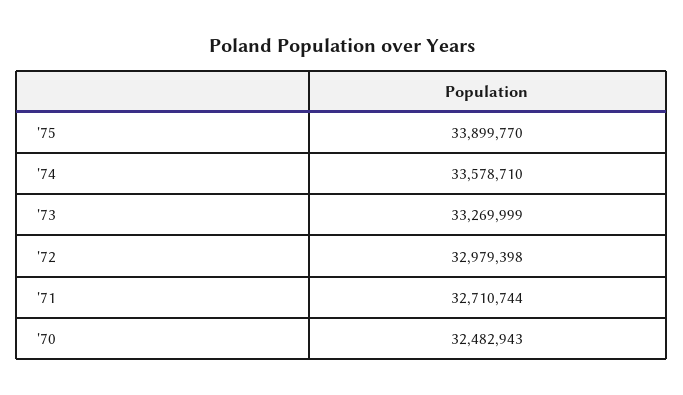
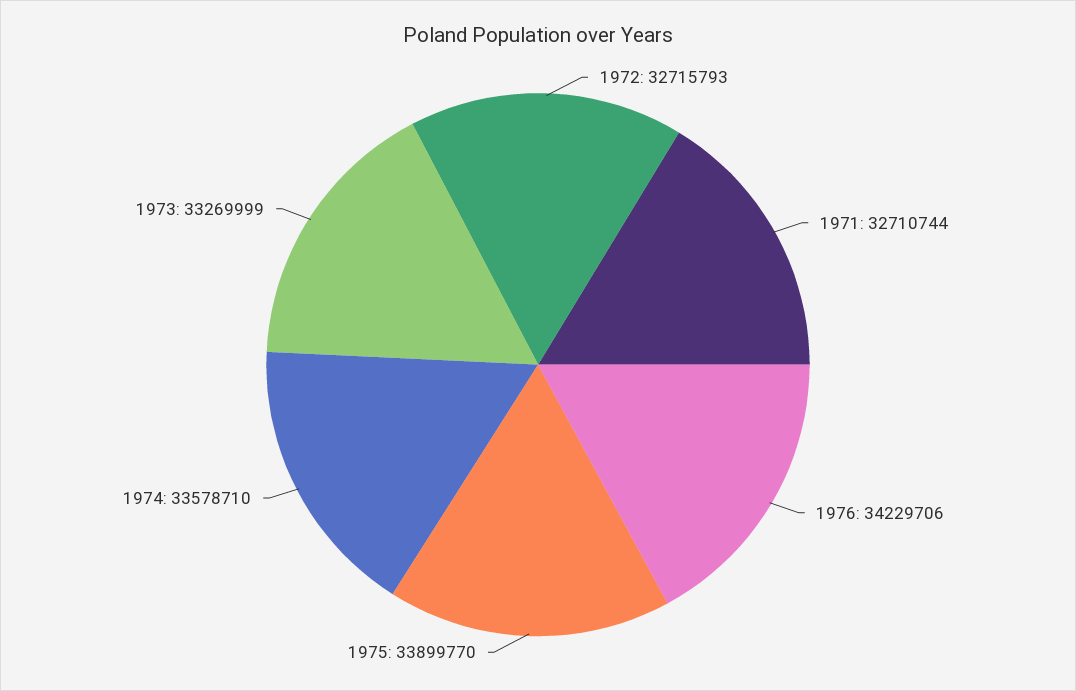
'72: 32979398 -> 32715793
'70: 32482943 -> none
1976: none -> 34229706

